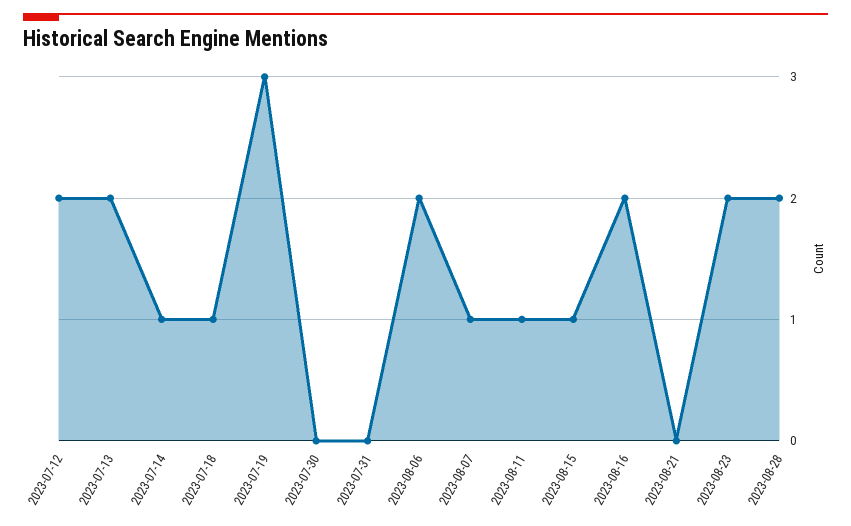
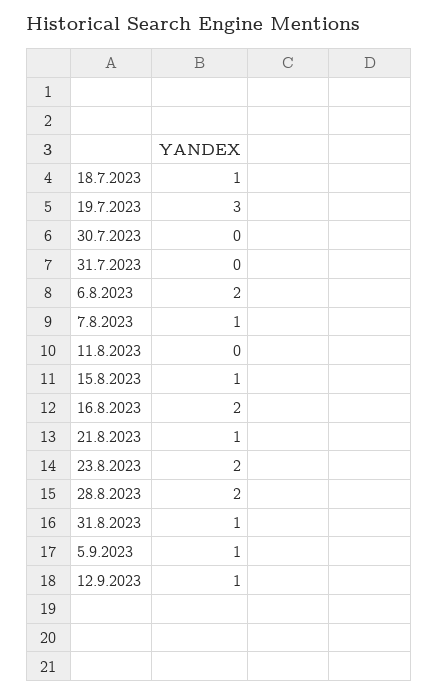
2023-07-12: 2 -> none
2023-07-13: 2 -> none
2023-07-14: 1 -> none
2023-08-11: 1 -> 0
2023-08-21: 0 -> 1
31.8.2023: none -> 1
5.9.2023: none -> 1
12.9.2023: none -> 1

